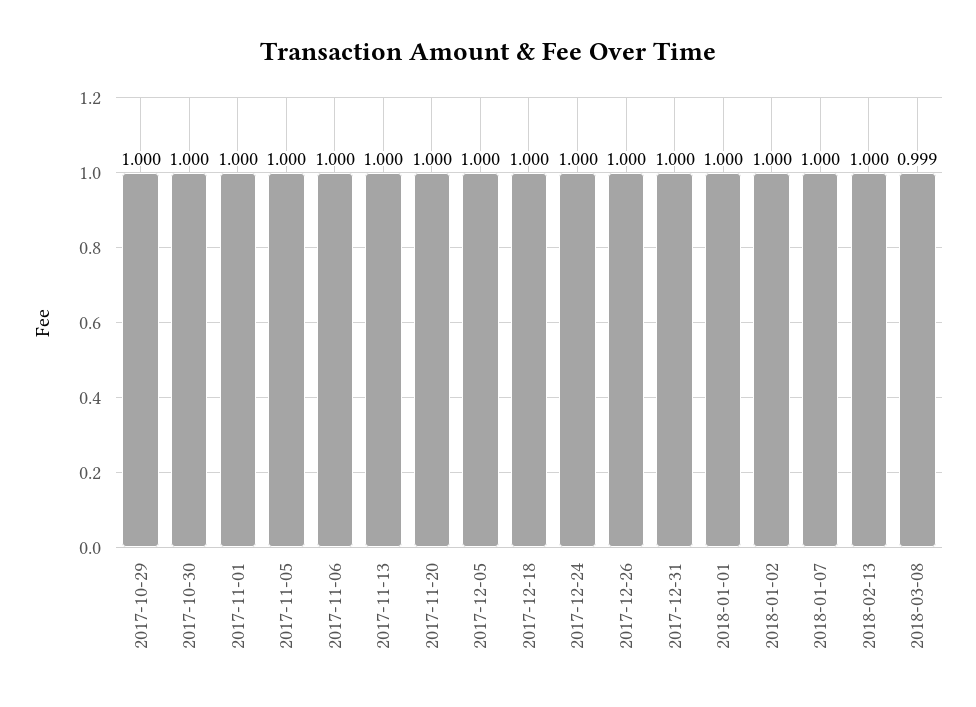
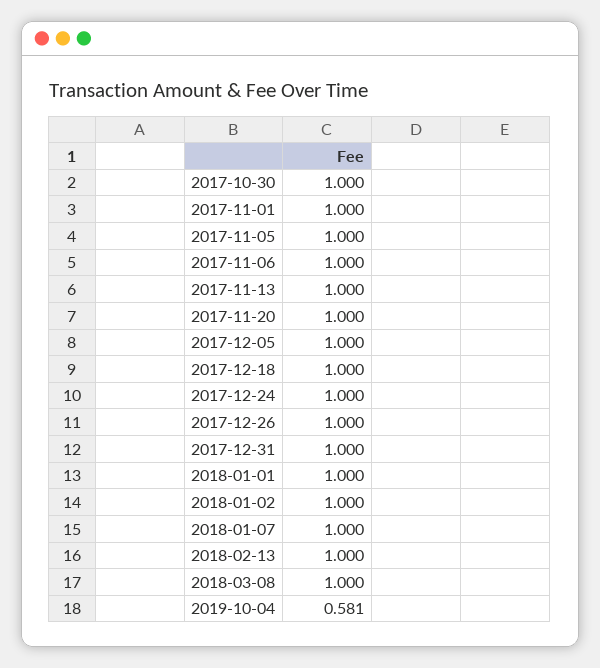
2017-10-29: 1 -> none
2018-03-08: 0.999 -> 1
2019-10-04: none -> 0.581

